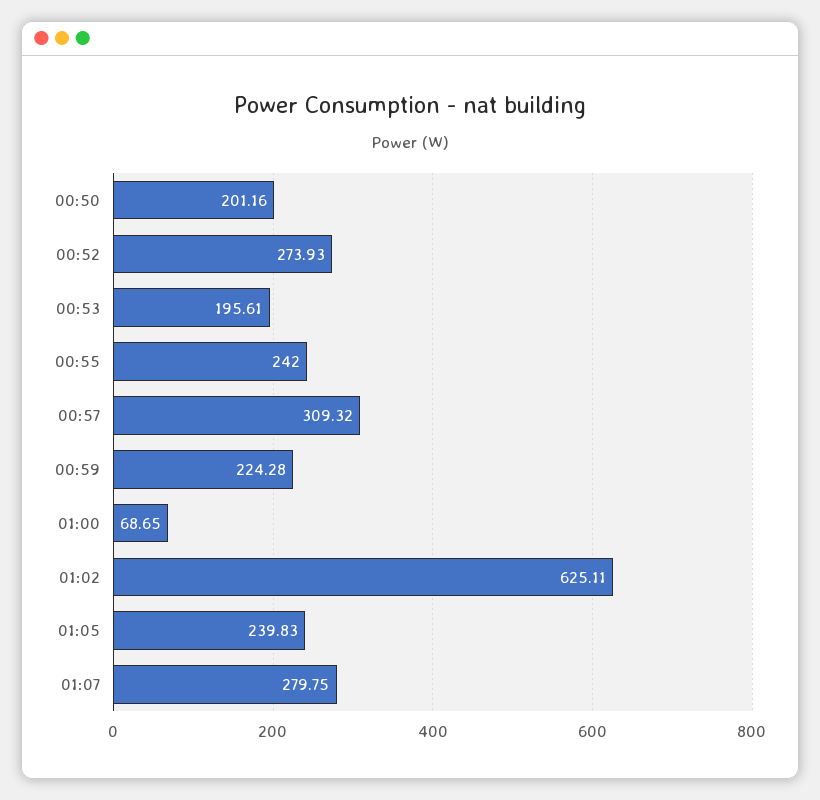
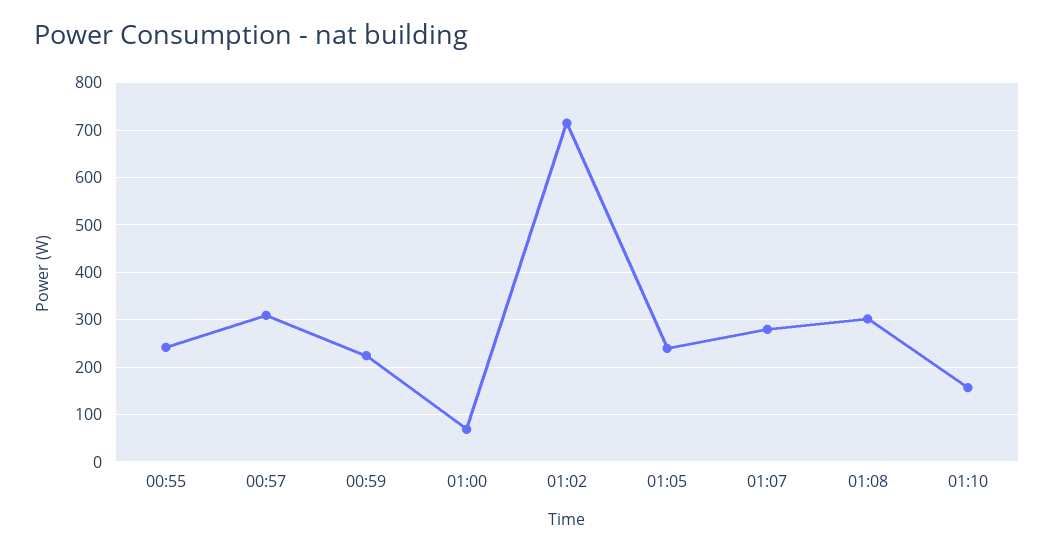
00:50: 201.16 -> none
00:52: 273.93 -> none
00:53: 195.61 -> none
01:02: 625.11 -> 720
01:08: none -> 300
01:10: none -> 160

